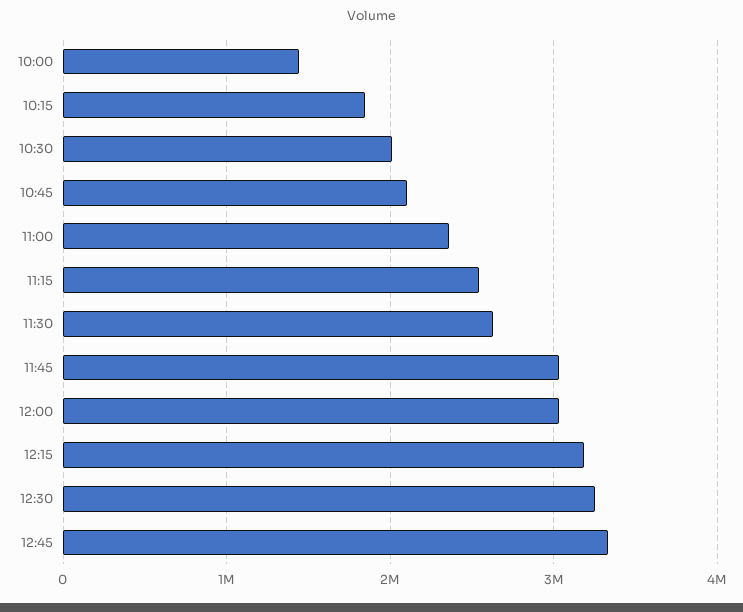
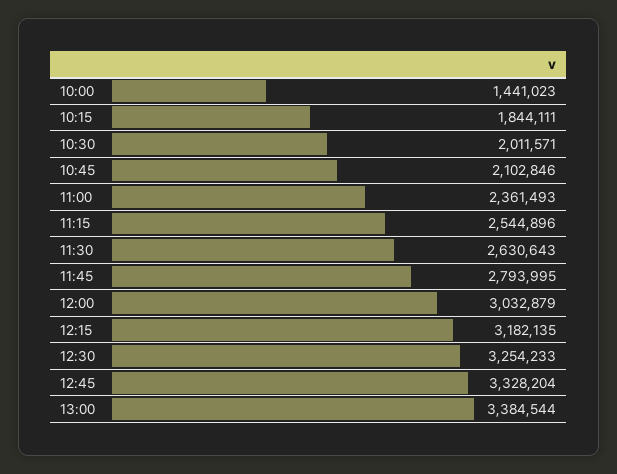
11:45: 3000000 -> 2793995
13:00: none -> 3384544

